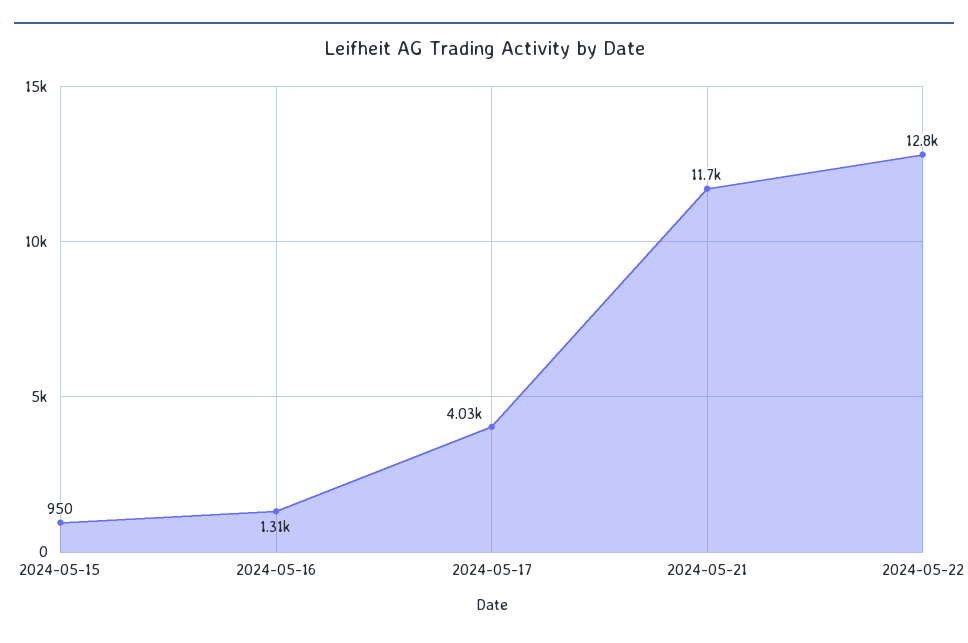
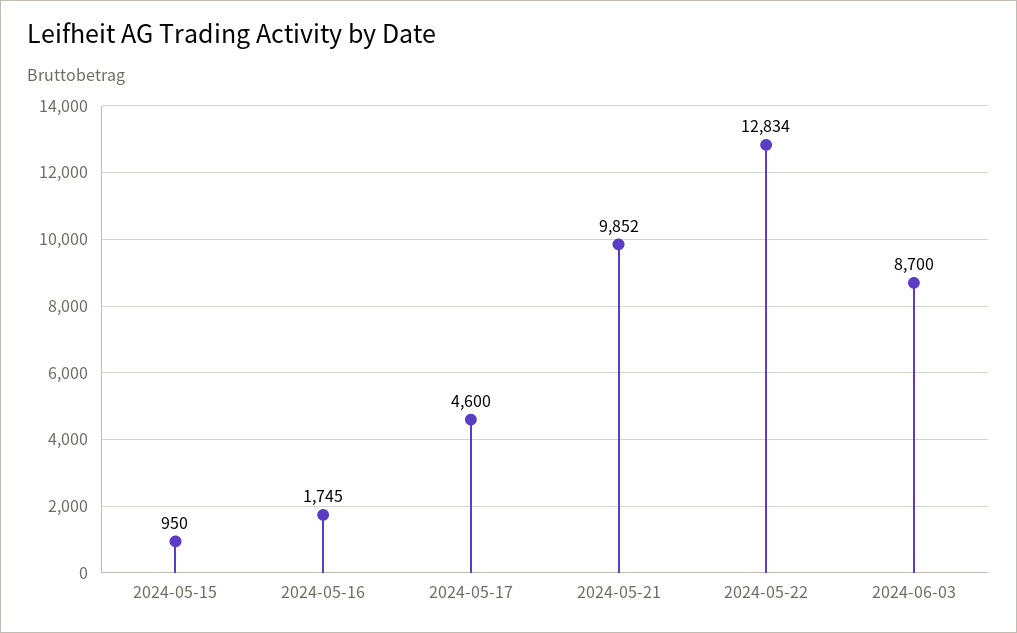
2024-05-16: 1310 -> 1745
2024-05-17: 4030 -> 4600
2024-05-21: 11700 -> 9852
2024-06-03: none -> 8700

